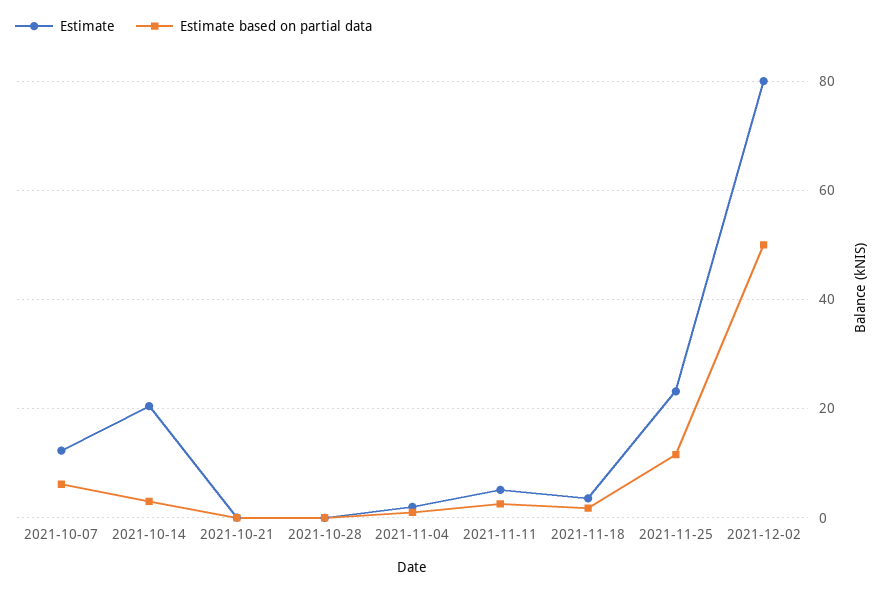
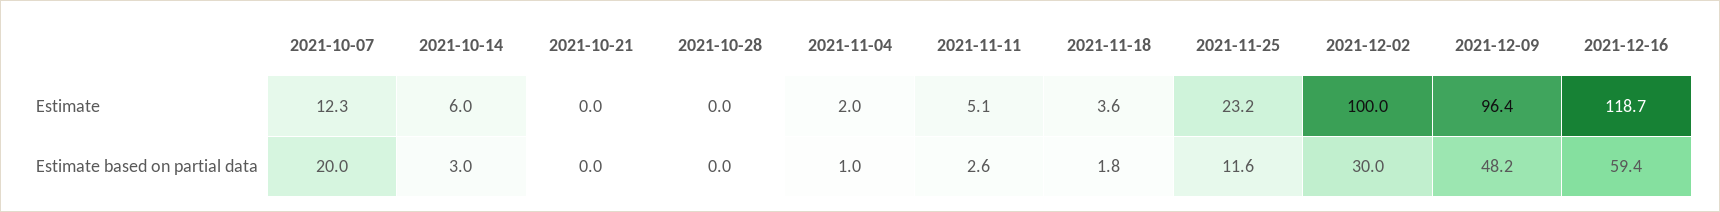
Estimate based on partial data, 2021-10-07: 6 -> 20
Estimate, 2021-10-14: 20 -> 6
Estimate, 2021-12-02: 80 -> 100
Estimate based on partial data, 2021-12-02: 50 -> 30
Estimate, 2021-12-09: none -> 96.4
Estimate, 2021-12-16: none -> 118.7
Estimate based on partial data, 2021-12-09: none -> 48.2
Estimate based on partial data, 2021-12-16: none -> 59.4

